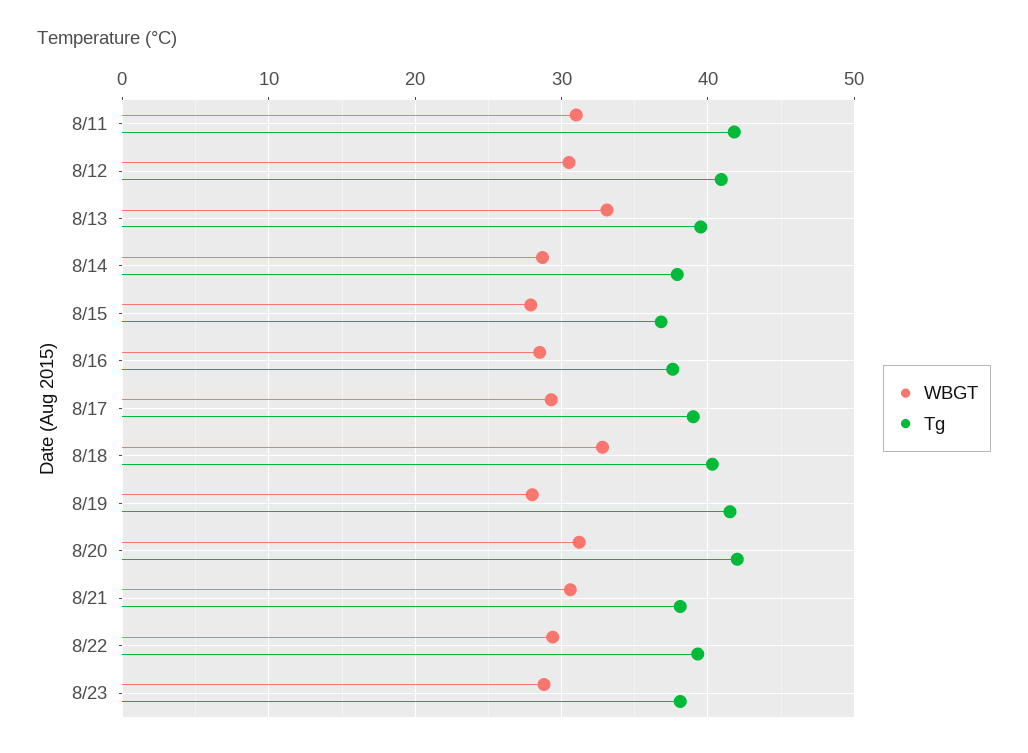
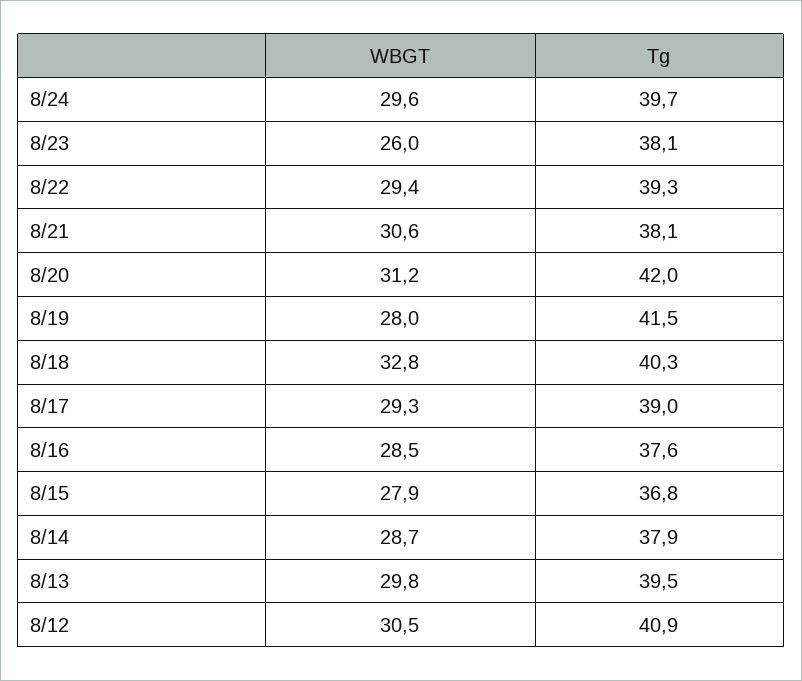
WBGT, 8/11: 31 -> none
Tg, 8/11: 42 -> none
WBGT, 8/13: 33 -> 29.8
WBGT, 8/23: 29 -> 26
WBGT, 8/24: none -> 29.6
Tg, 8/24: none -> 39.7

